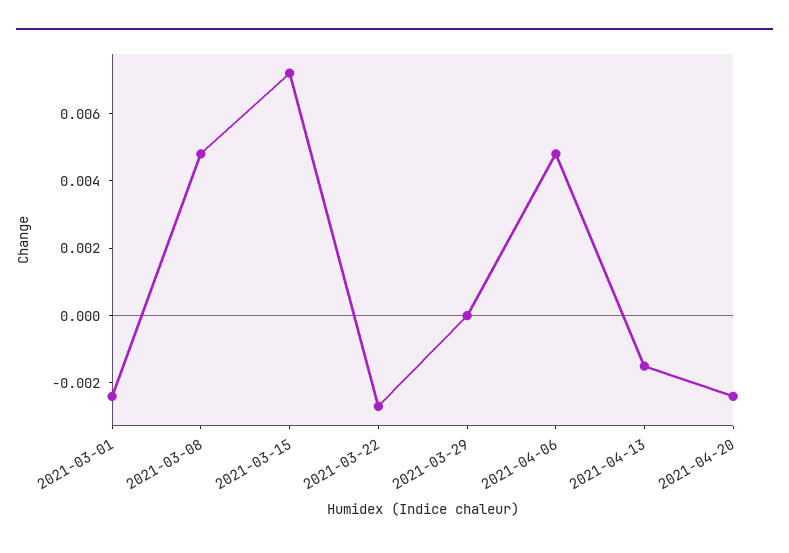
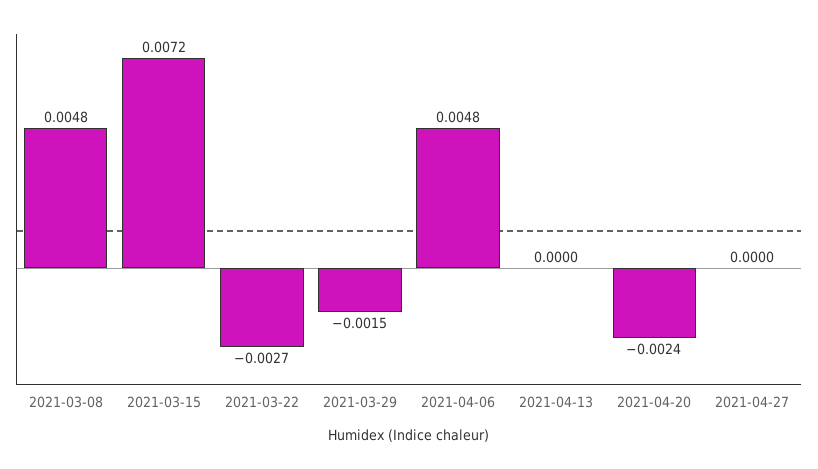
2021-03-01: -0.0025 -> none
2021-03-29: 0 -> -0.0015
2021-04-13: -0.0015 -> 0
2021-04-27: none -> 0

